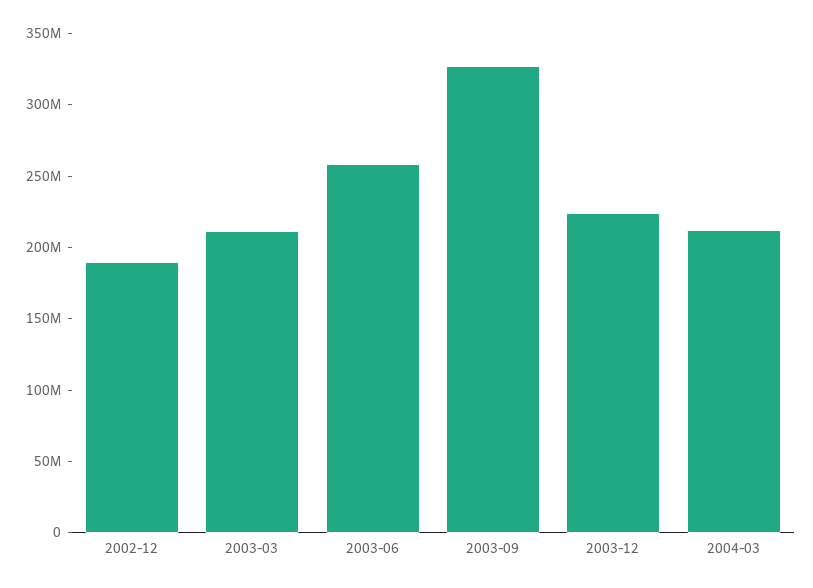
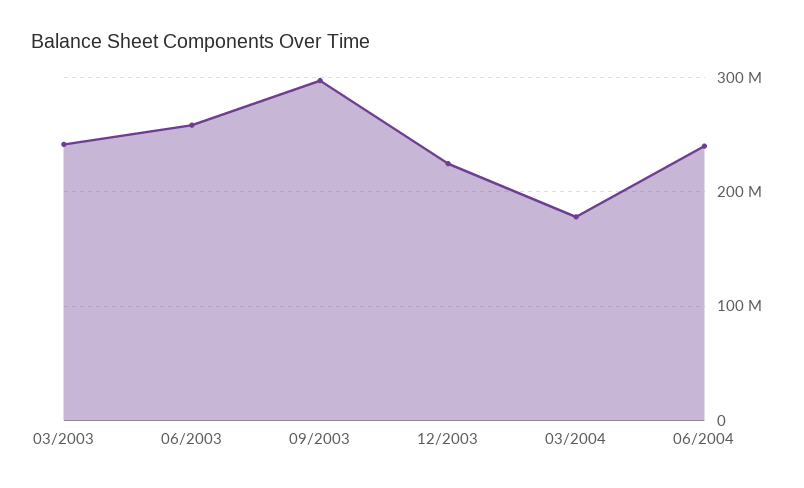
2002-12: 190000000 -> none
2003-03: 210000000 -> 240000000
2003-09: 330000000 -> 300000000
2004-03: 210000000 -> 180000000
06/2004: none -> 240000000

